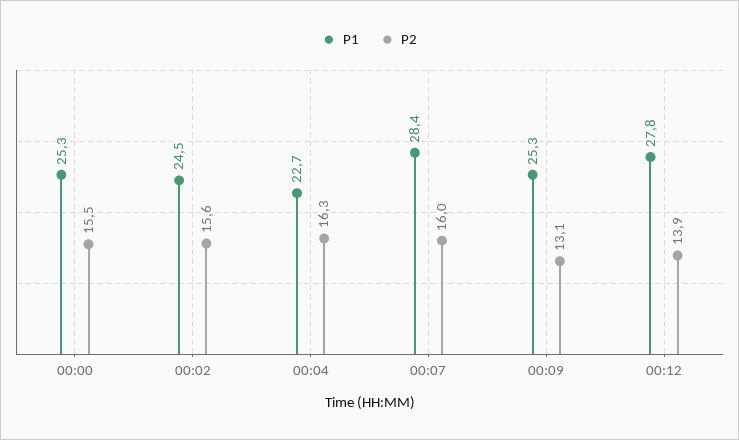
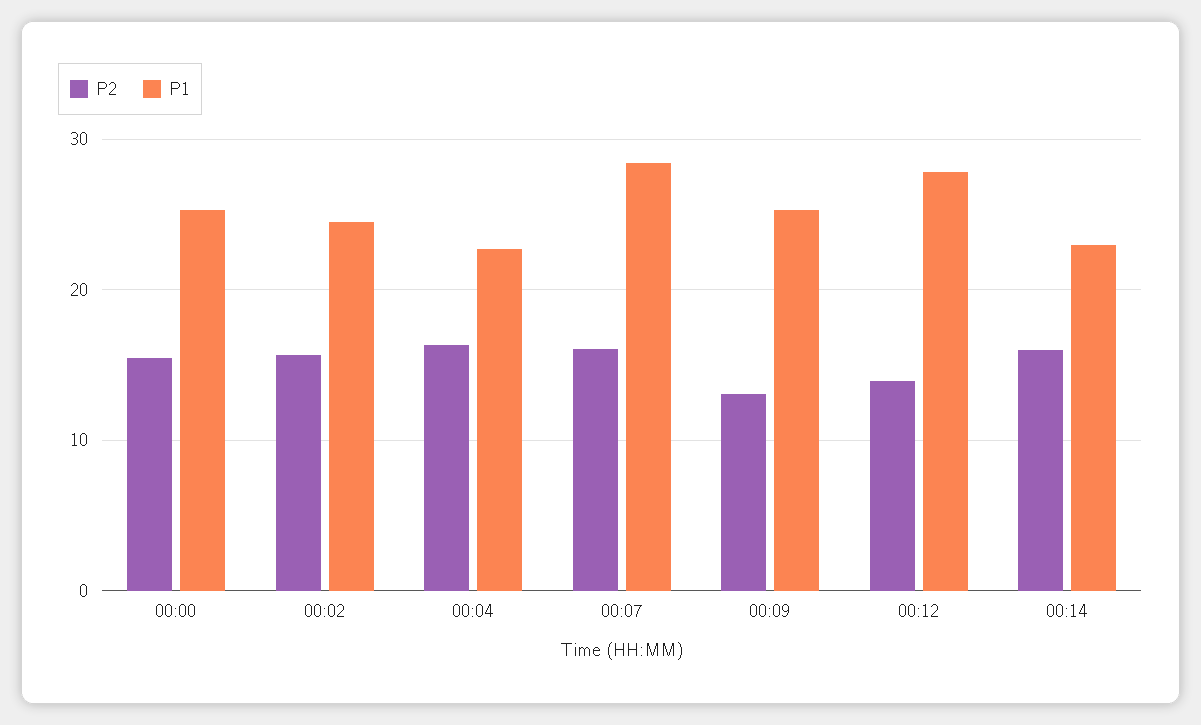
P2, 00:14: none -> 16
P1, 00:14: none -> 23

